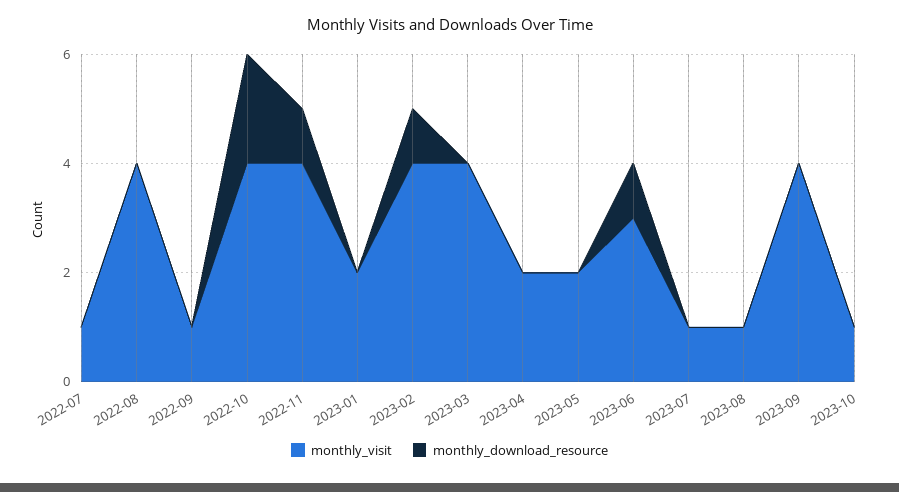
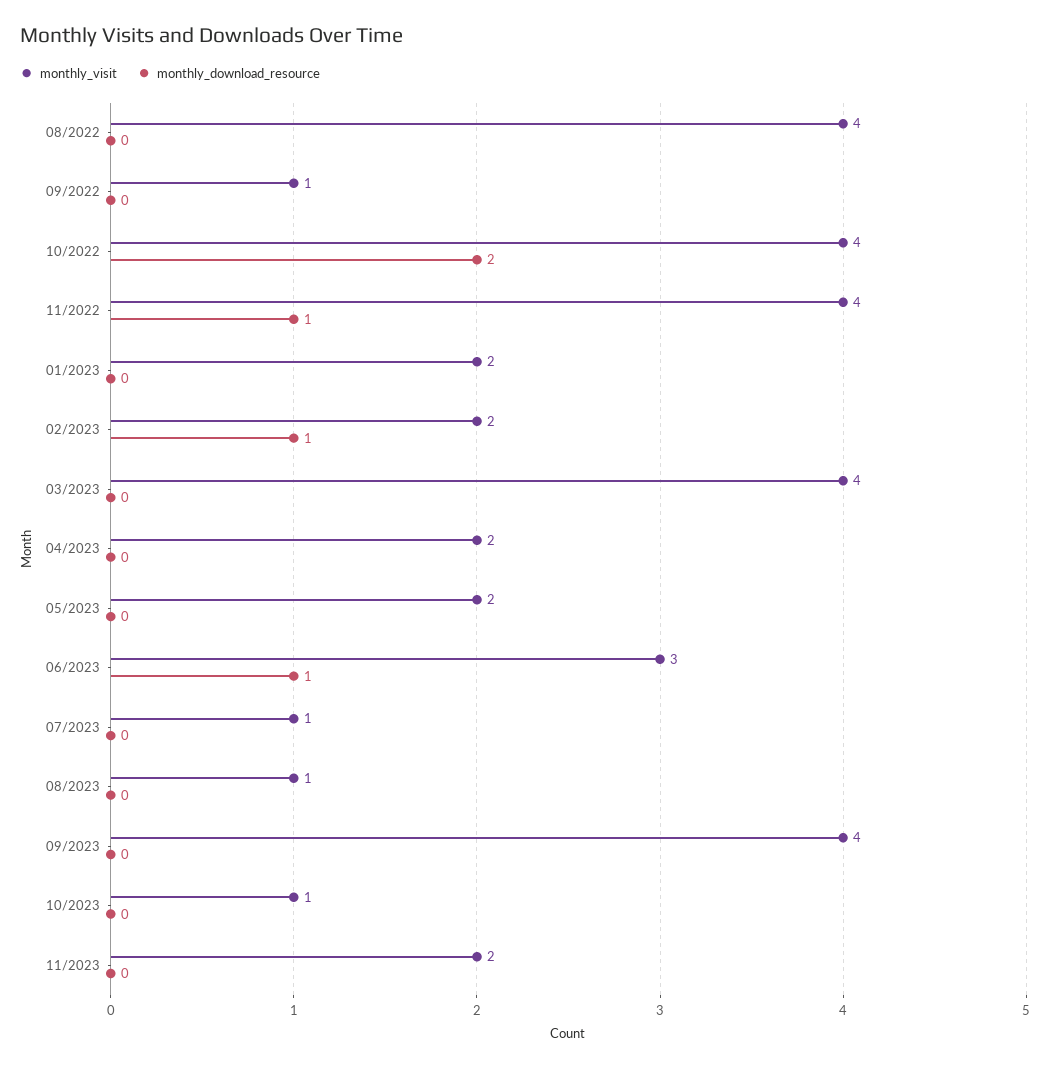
monthly_visit, 2022-07: 1 -> none
monthly_download_resource, 2022-07: 0 -> none
monthly_visit, 2023-02: 4 -> 2
monthly_visit, 11/2023: none -> 2
monthly_download_resource, 11/2023: none -> 0

